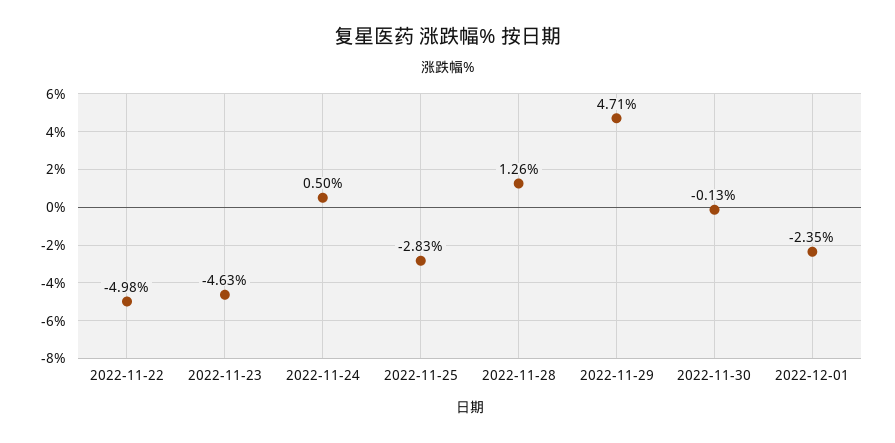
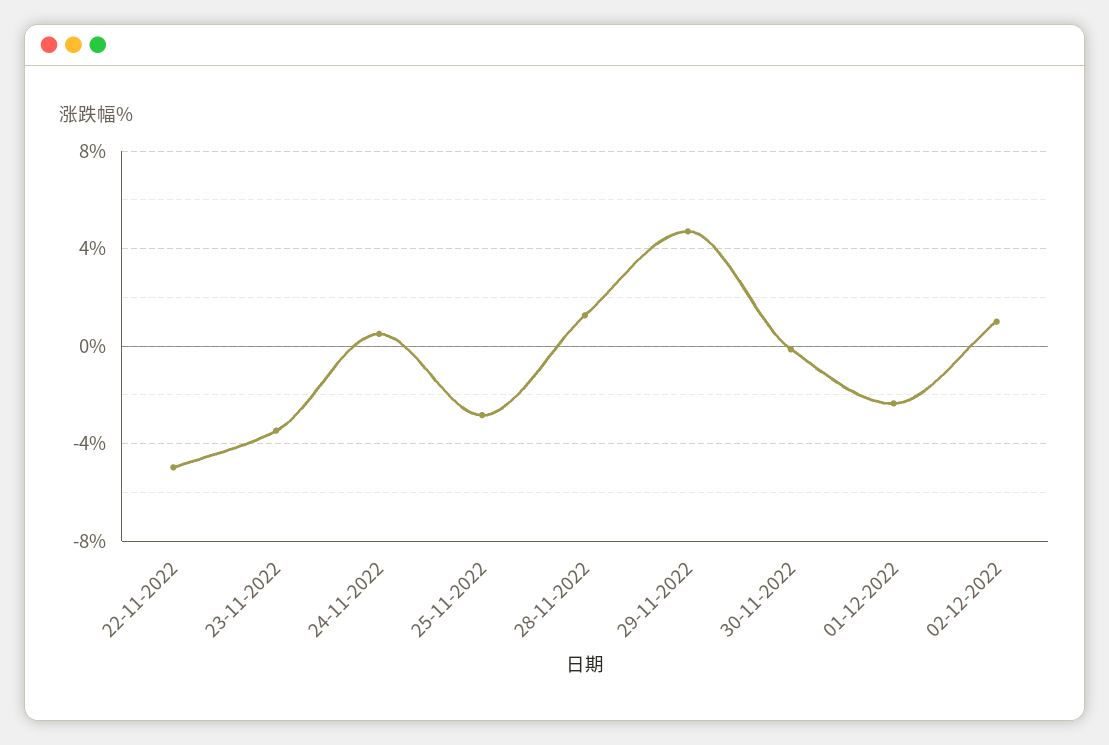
2022-11-23: -4.63 -> -3.5
02-12-2022: none -> 1

